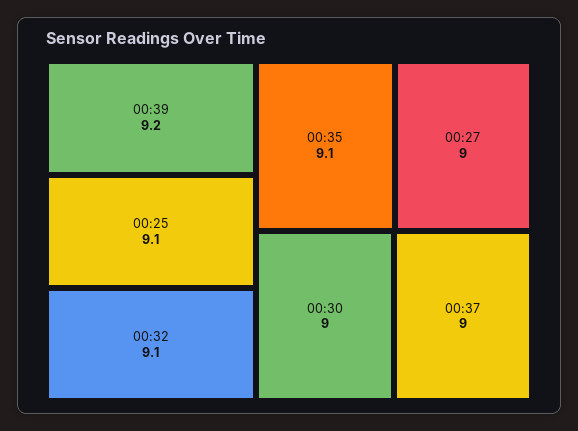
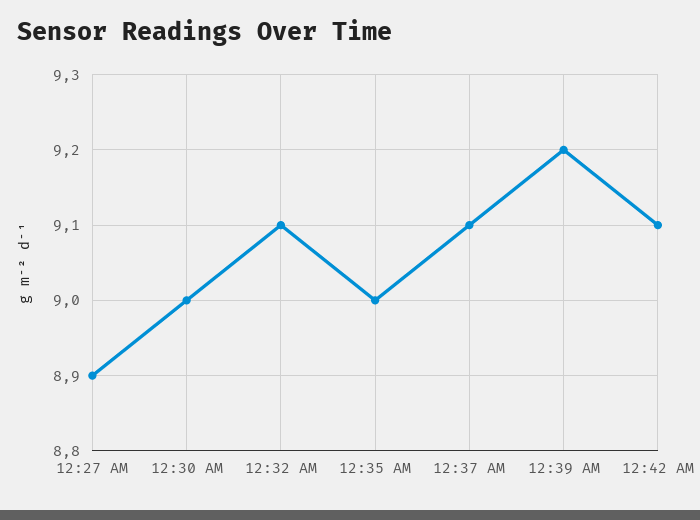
00:25: 9.1 -> none
00:35: 9.1 -> 9
00:27: 9 -> 8.9
00:37: 9 -> 9.1
12:42 AM: none -> 9.1

